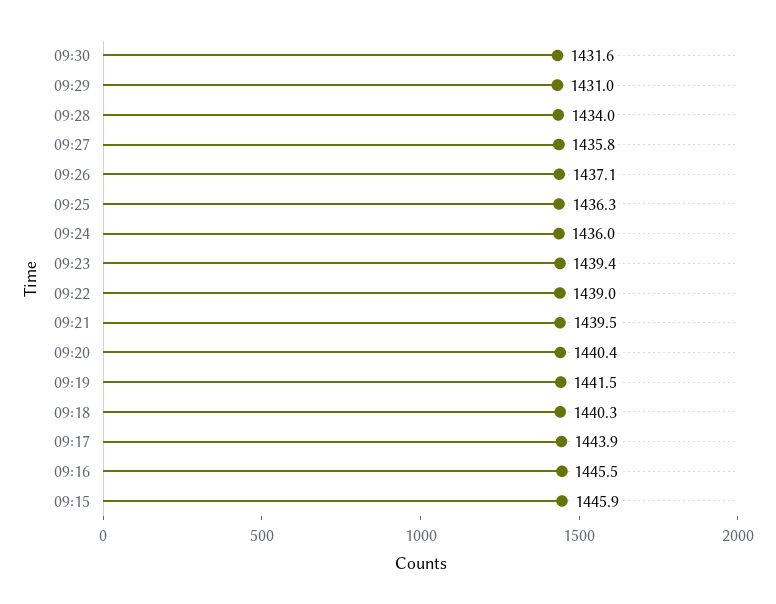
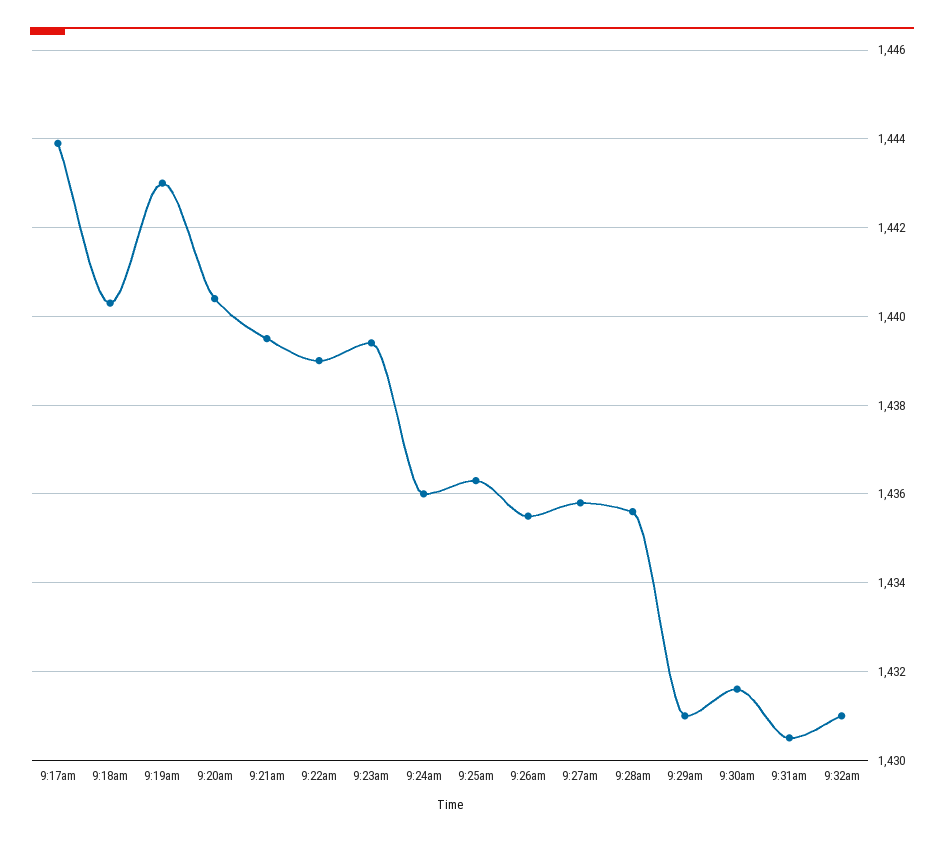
09:28: 1434 -> 1435.5
09:26: 1437.1 -> 1435.5
09:19: 1441.5 -> 1443
09:16: 1445.5 -> none
09:15: 1445.9 -> none
9:31am: none -> 1430.5
9:32am: none -> 1431

